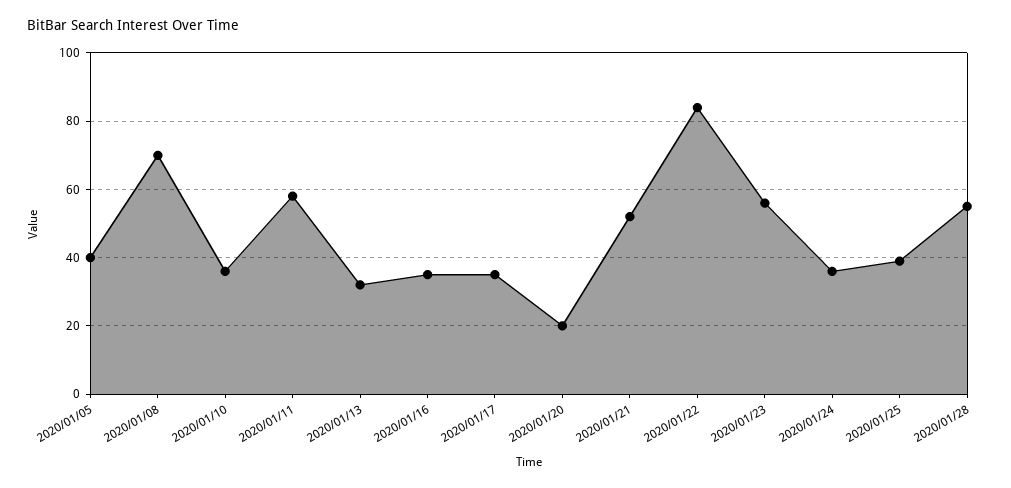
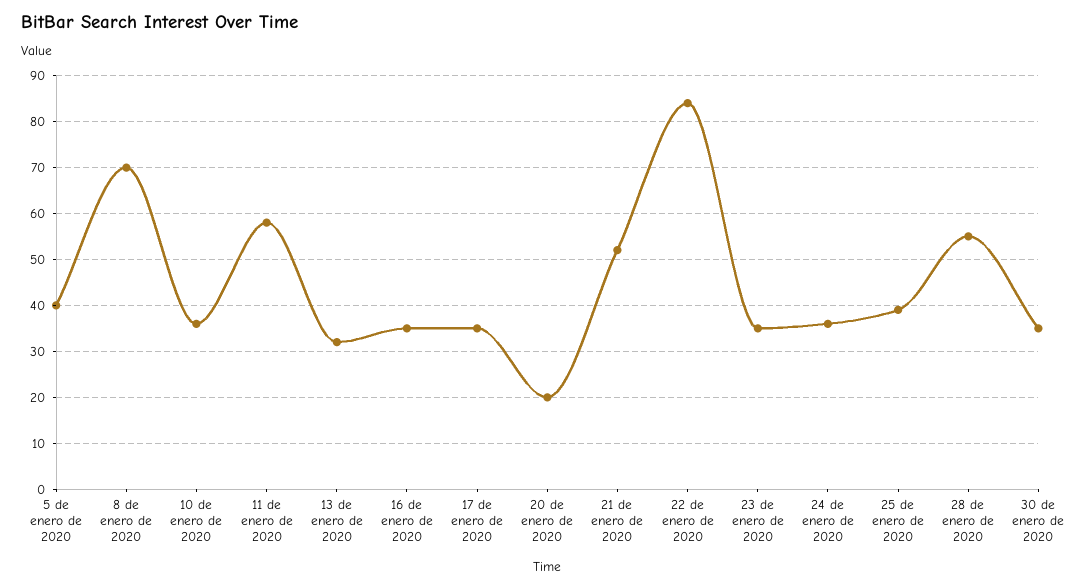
2020/01/23: 55 -> 35
30 de enero de 2020: none -> 35

